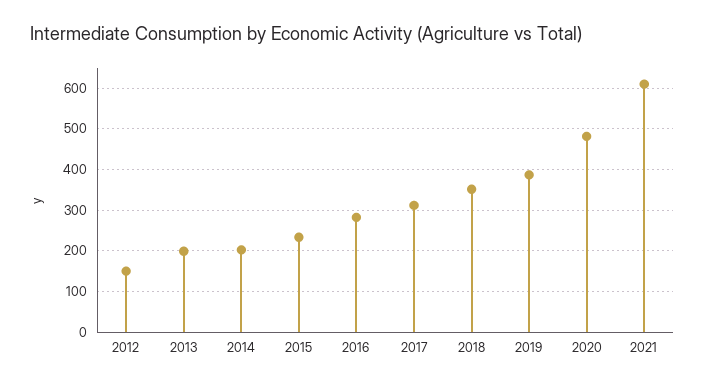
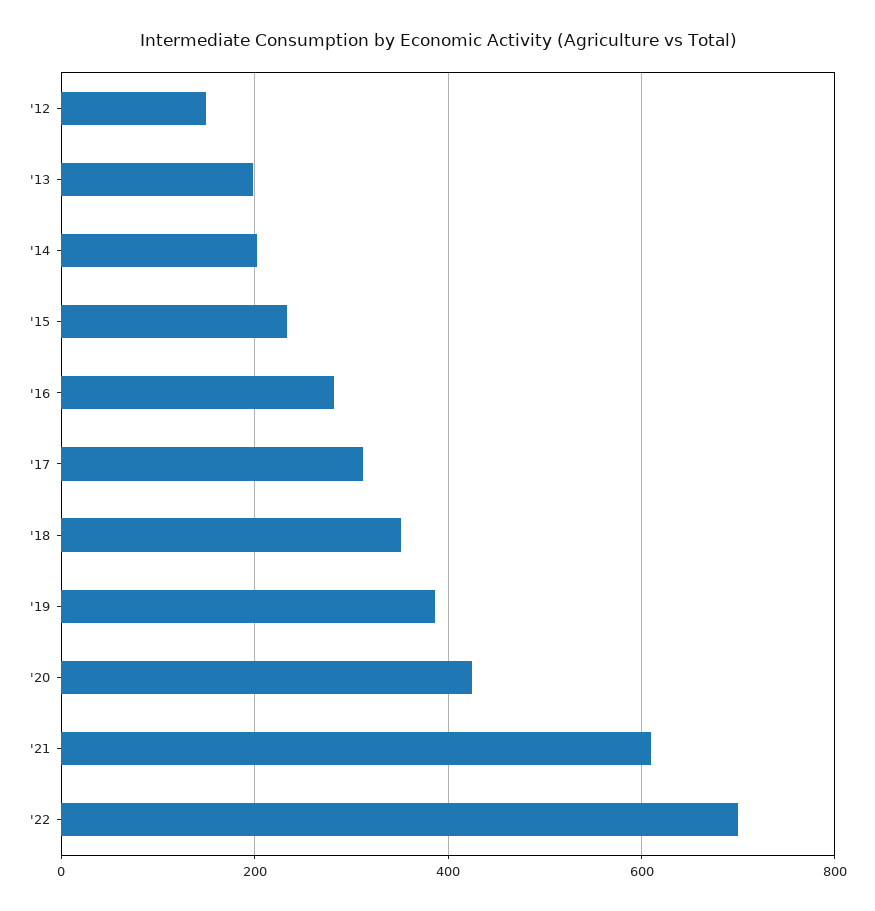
2020: 480 -> 420
'22: none -> 700

